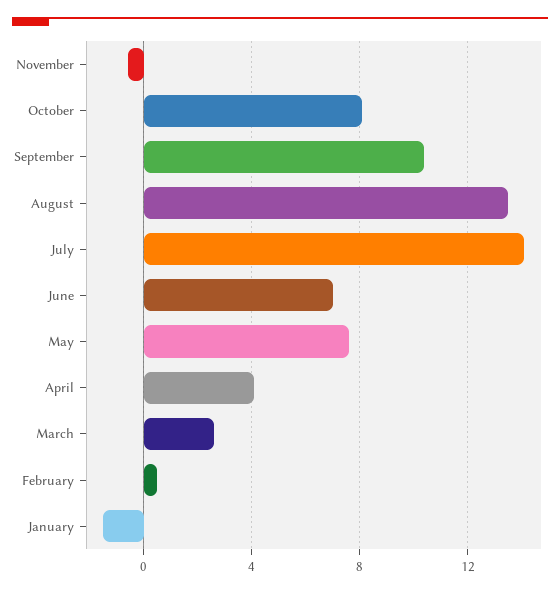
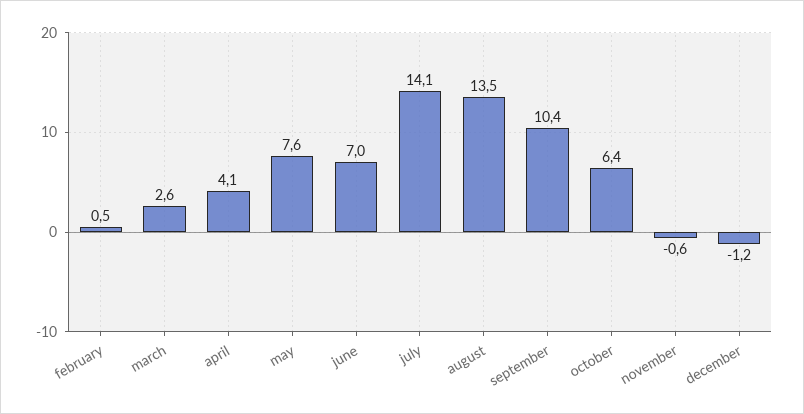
October: 8 -> 6.4
January: -1.5 -> none
december: none -> -1.2

